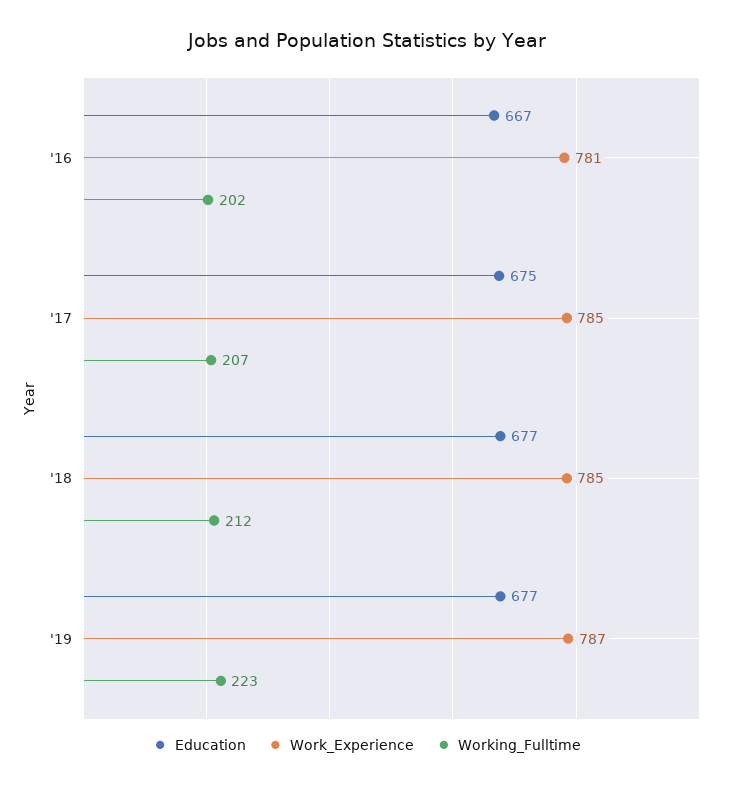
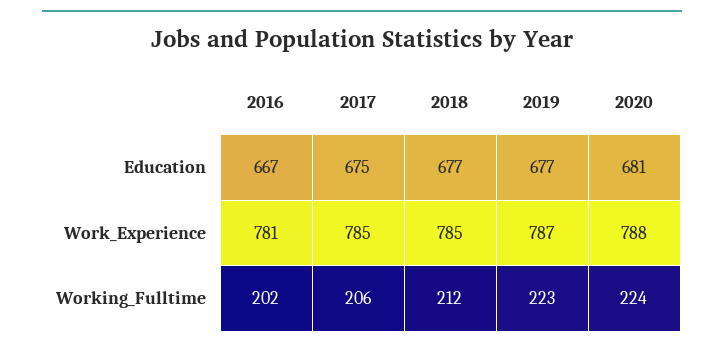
Working_Fulltime, '17: 207 -> 206
Education, 2020: none -> 681
Work_Experience, 2020: none -> 788
Working_Fulltime, 2020: none -> 224

